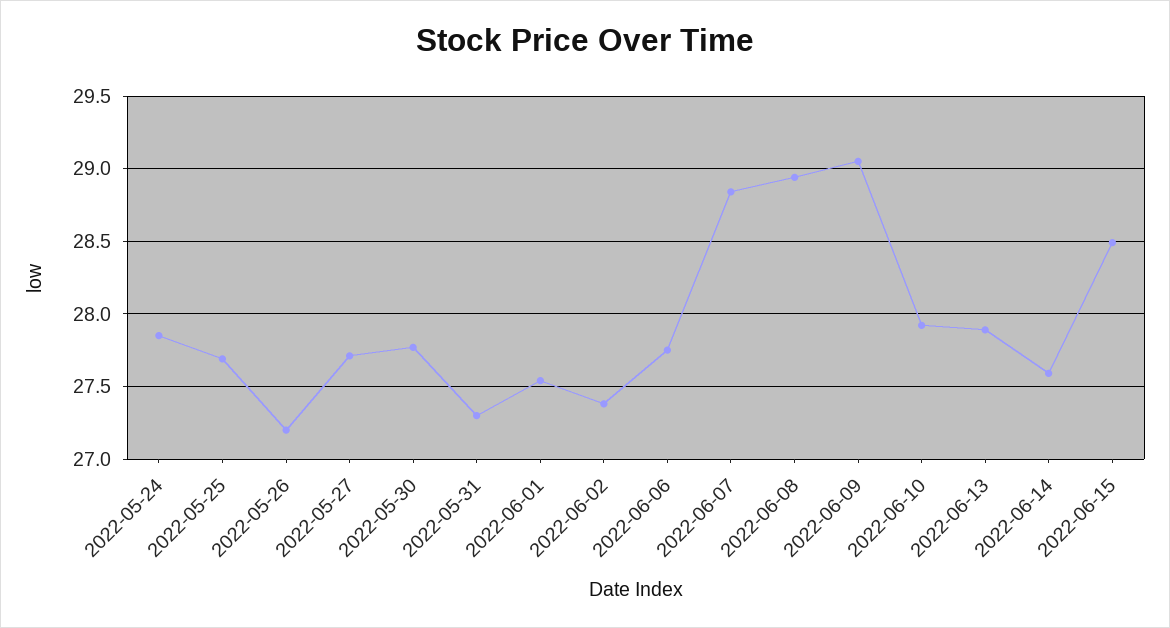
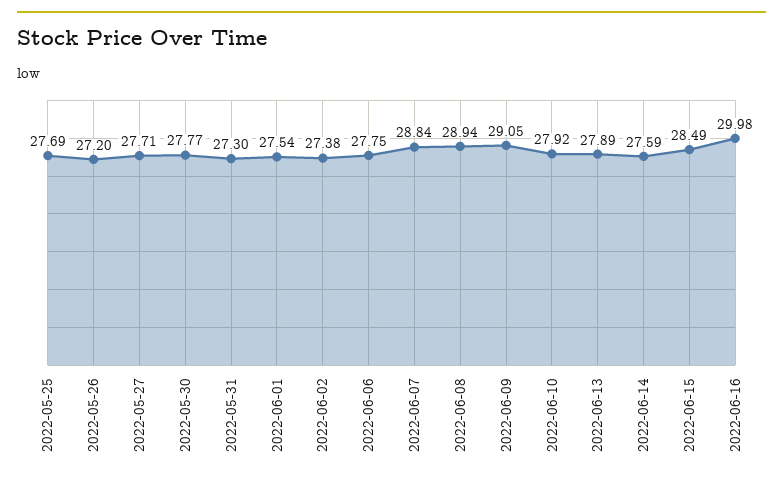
2022-05-24: 27.85 -> none
2022-06-16: none -> 29.98

